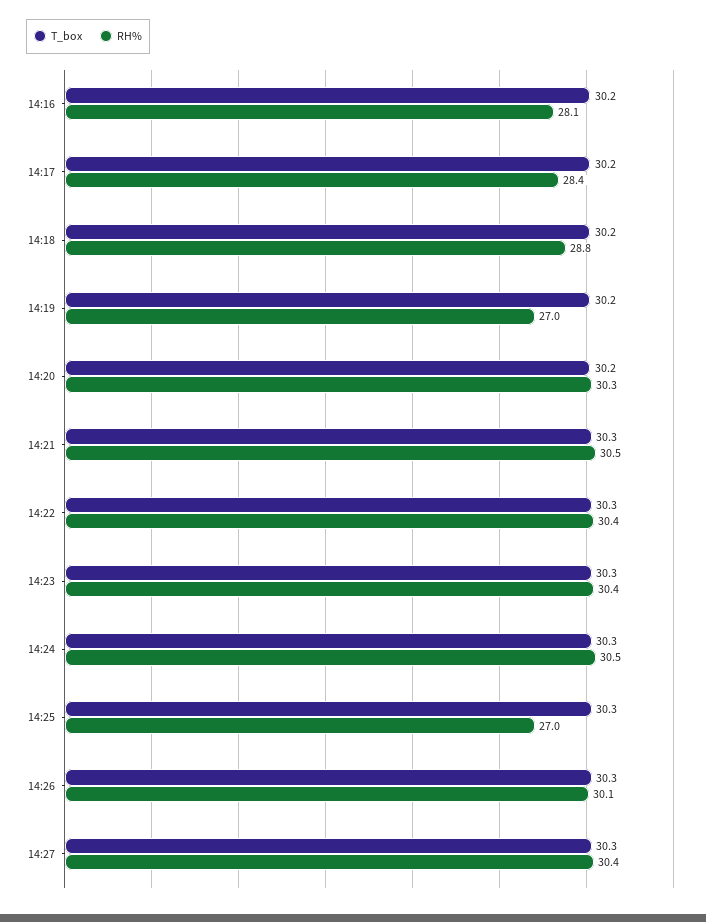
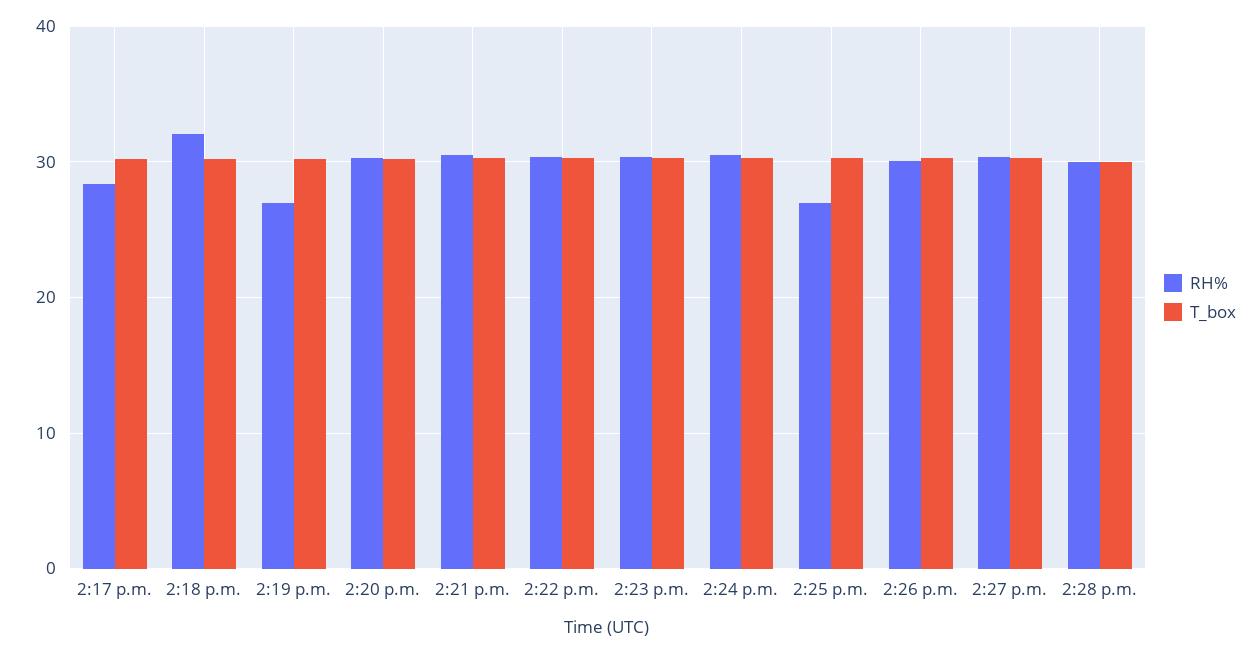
T_box, 14:16: 30.2 -> none
RH%, 14:16: 28.1 -> none
RH%, 14:18: 28.8 -> 32
RH%, 2:28 p.m.: none -> 30
T_box, 2:28 p.m.: none -> 30

